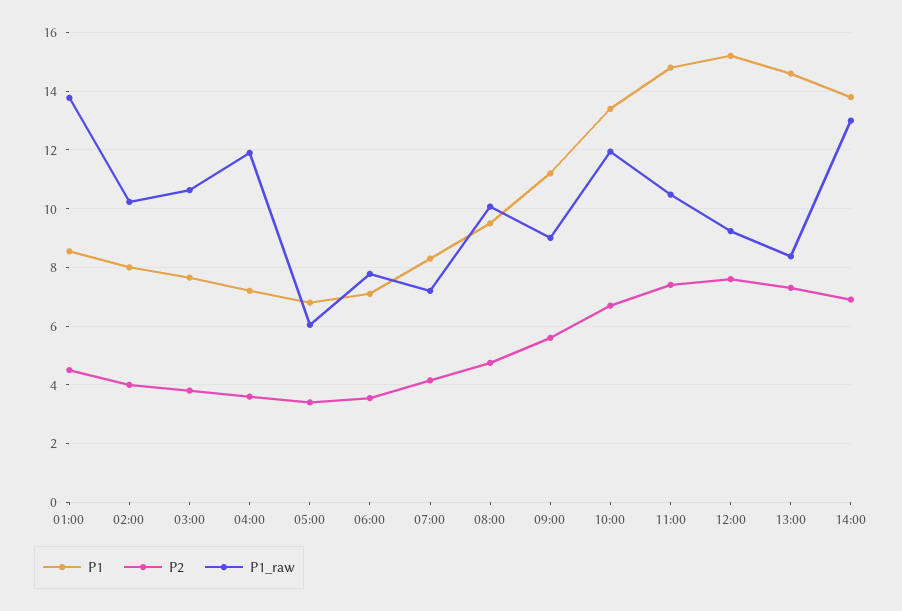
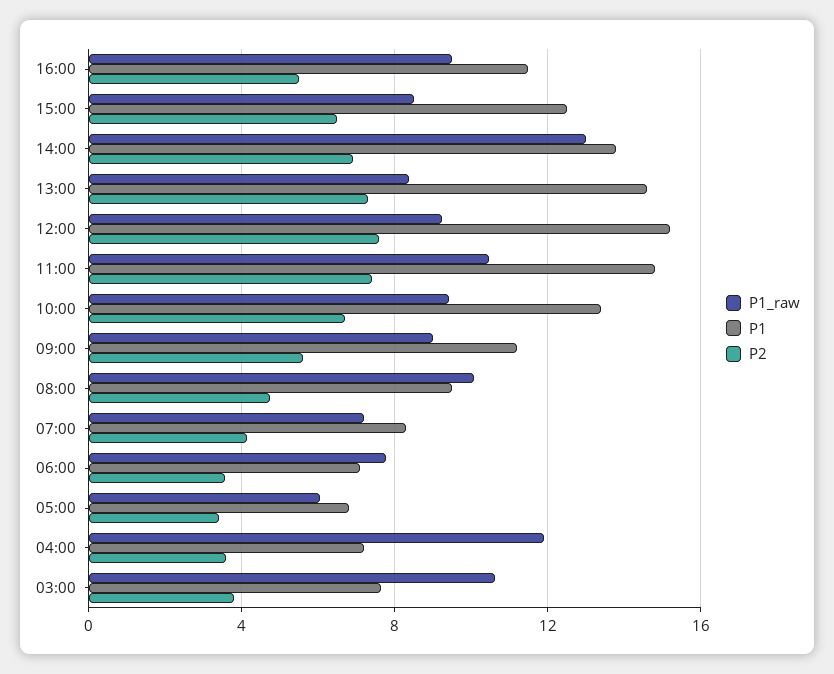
P1, 01:00: 8.5 -> none
P2, 01:00: 4.5 -> none
P1_raw, 01:00: 13.75 -> none
P1, 02:00: 8 -> none
P2, 02:00: 4 -> none
P1_raw, 02:00: 10.25 -> none
P1_raw, 10:00: 12 -> 9.5
P1_raw, 16:00: none -> 9.5
P1, 16:00: none -> 11.5
P2, 16:00: none -> 5.5
P1_raw, 15:00: none -> 8.5
P1, 15:00: none -> 12.5
P2, 15:00: none -> 6.5

